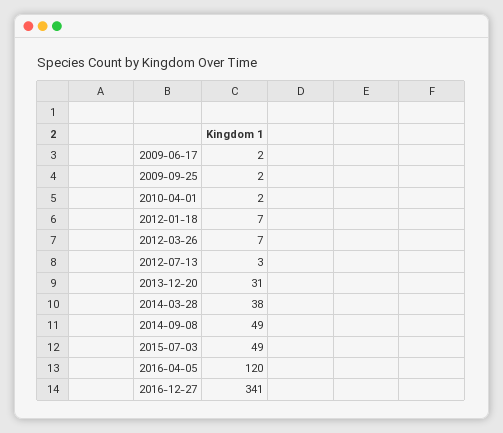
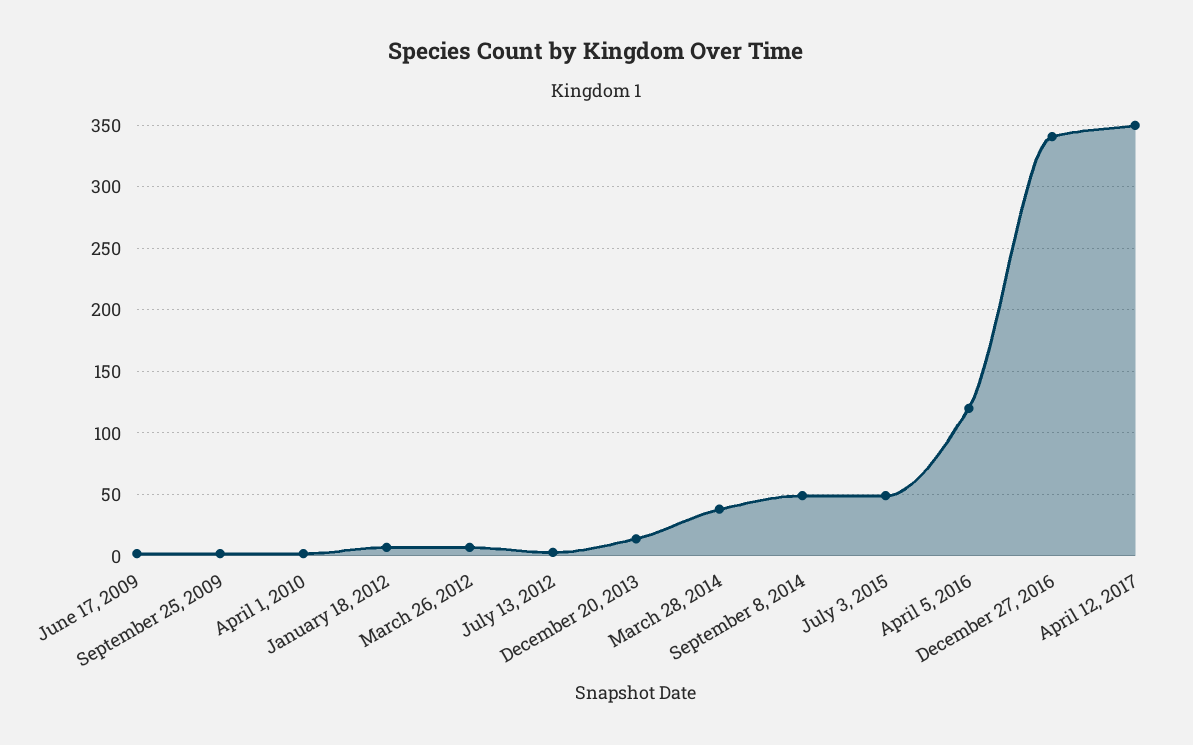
2013-12-20: 31 -> 15
April 12, 2017: none -> 350

